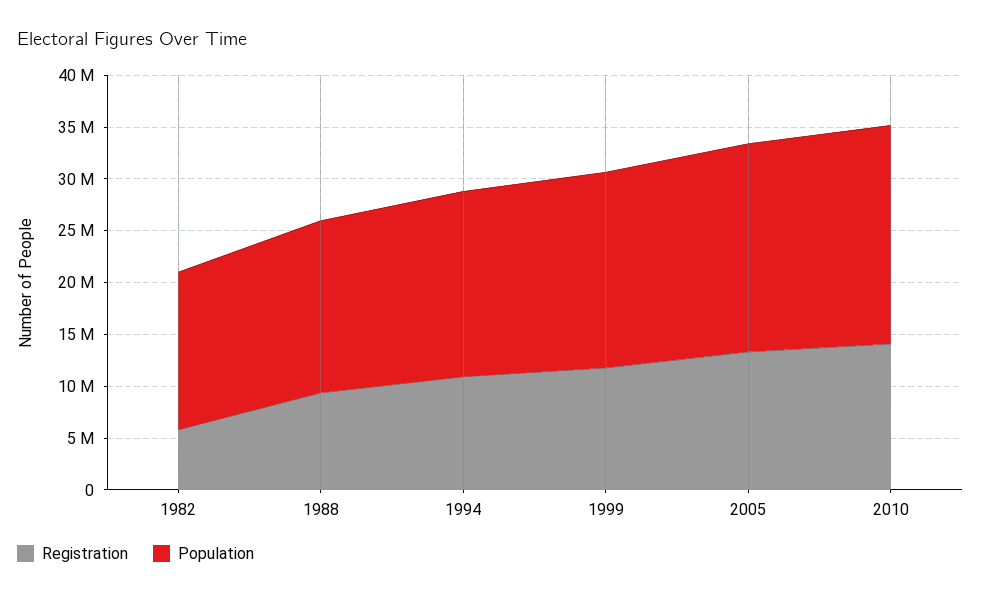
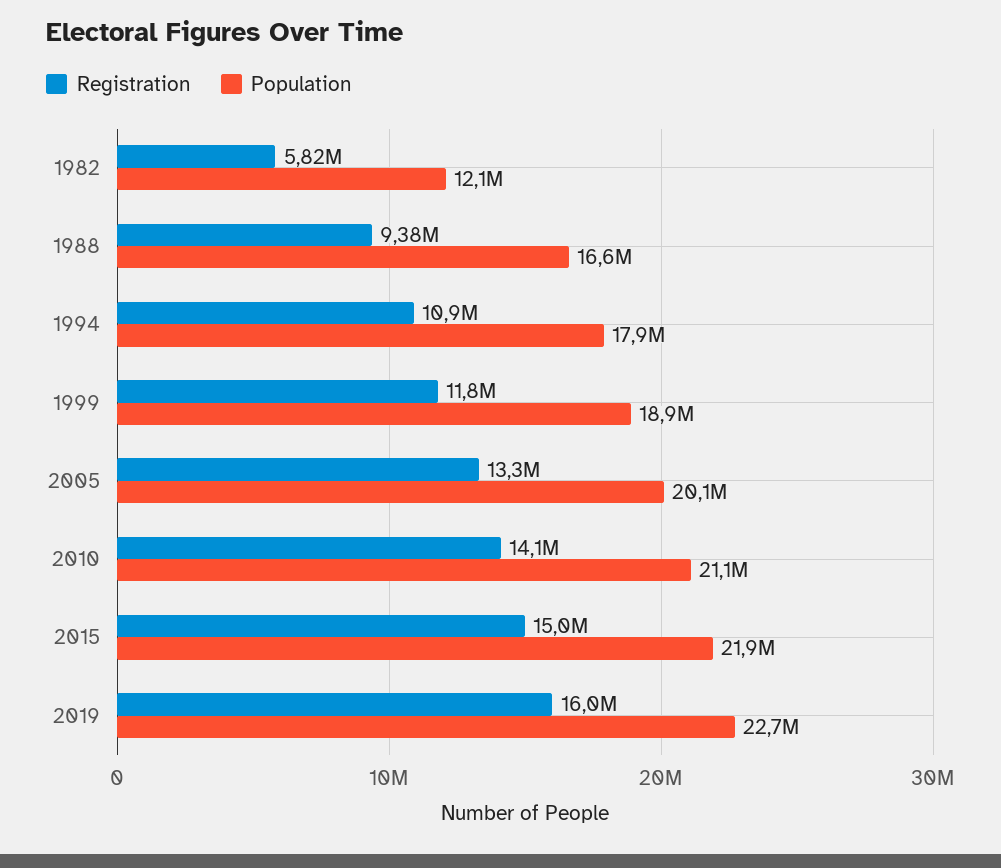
Population, 1982: 15000000 -> 12100000
Registration, 2015: none -> 15000000
Population, 2015: none -> 21900000
Registration, 2019: none -> 16000000
Population, 2019: none -> 22700000

